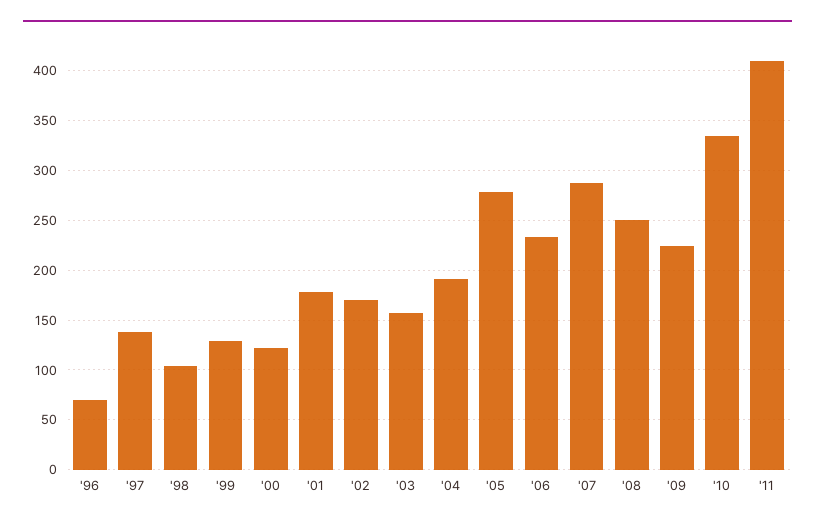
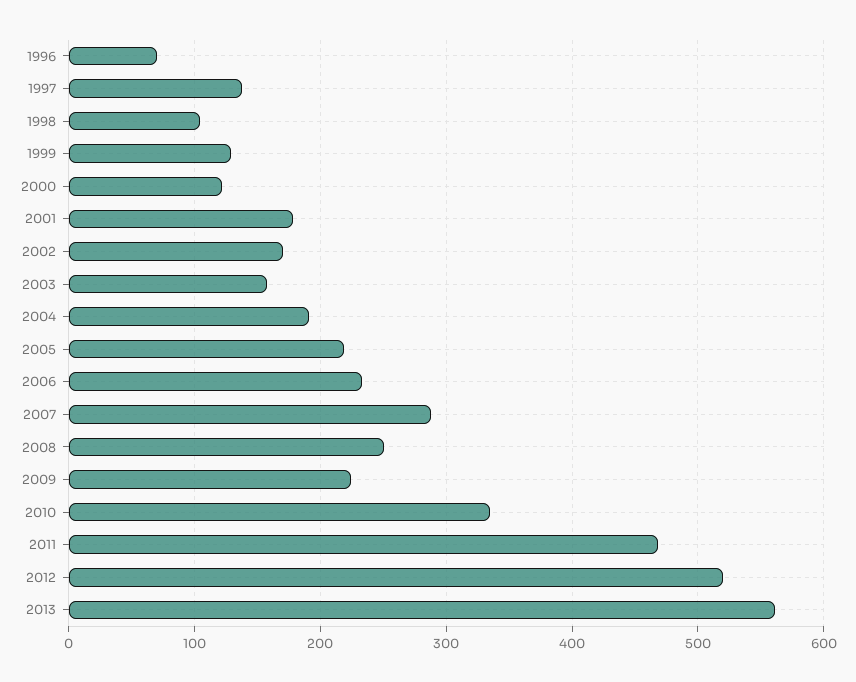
'05: 280 -> 220
'11: 410 -> 470
2012: none -> 520
2013: none -> 560

